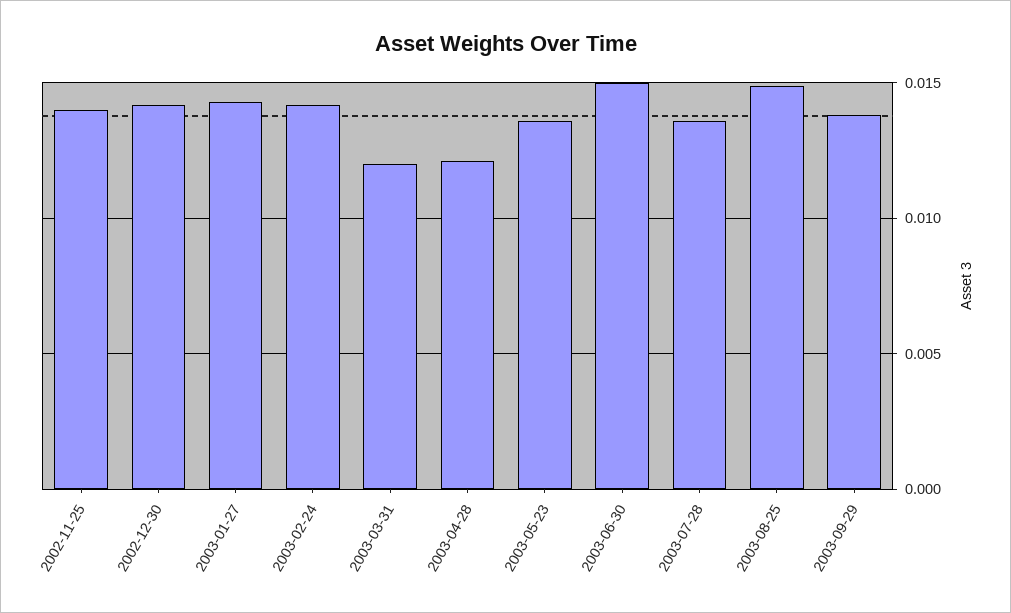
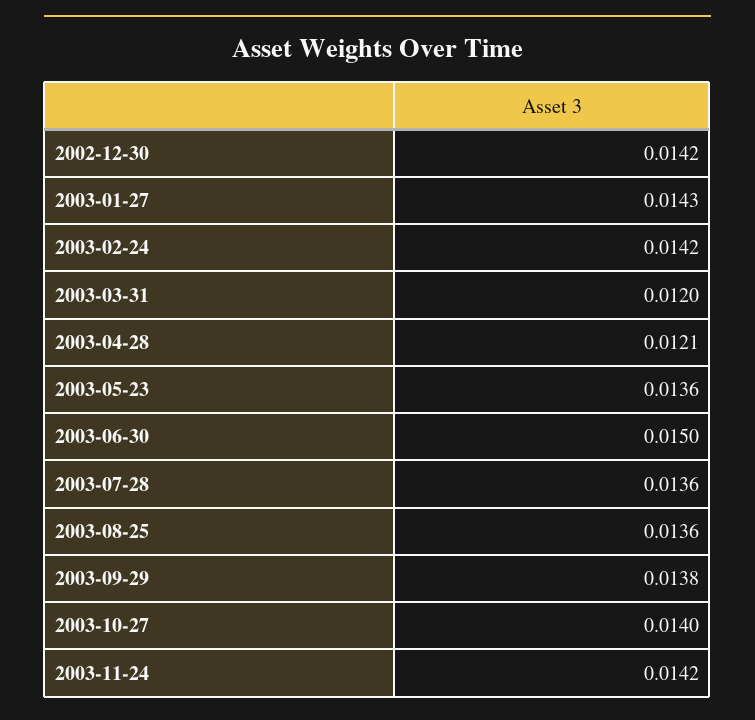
2002-11-25: 0.014 -> none
2003-08-25: 0.015 -> 0.0136
2003-10-27: none -> 0.014
2003-11-24: none -> 0.0142

